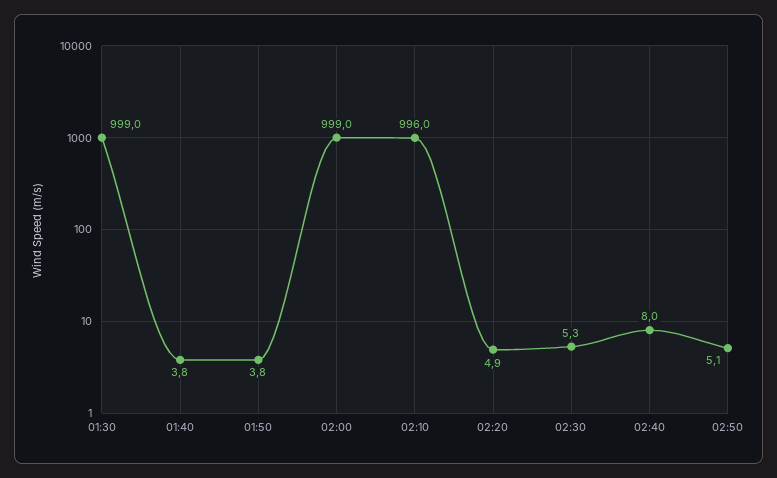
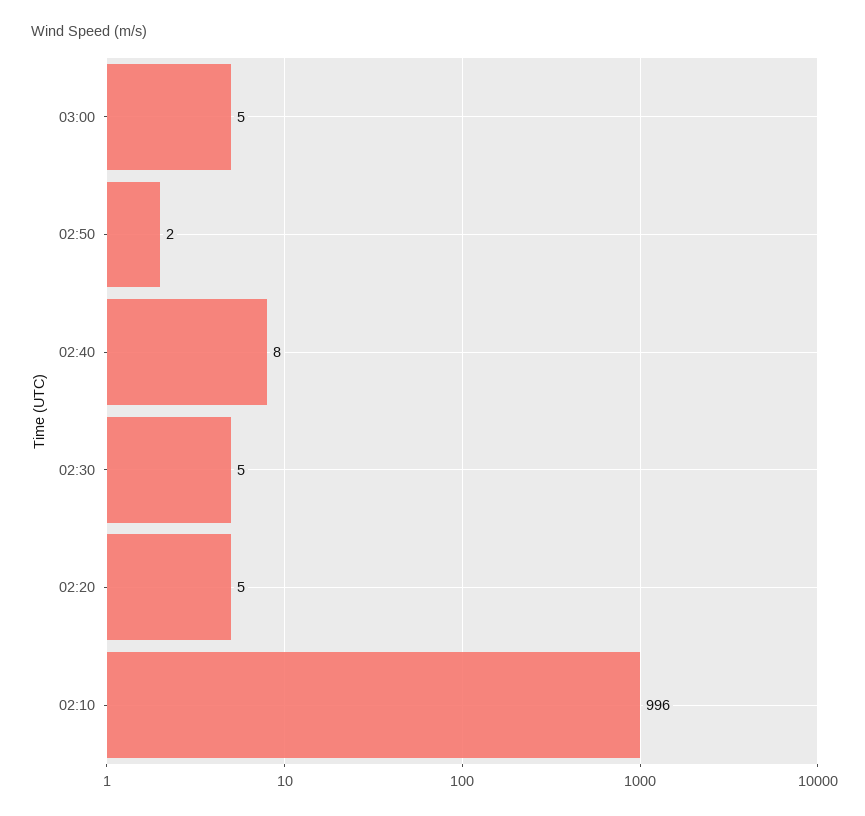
01:30: 999 -> none
01:40: 3.8 -> none
01:50: 3.8 -> none
02:00: 999 -> none
02:50: 5.1 -> 2
03:00: none -> 5

